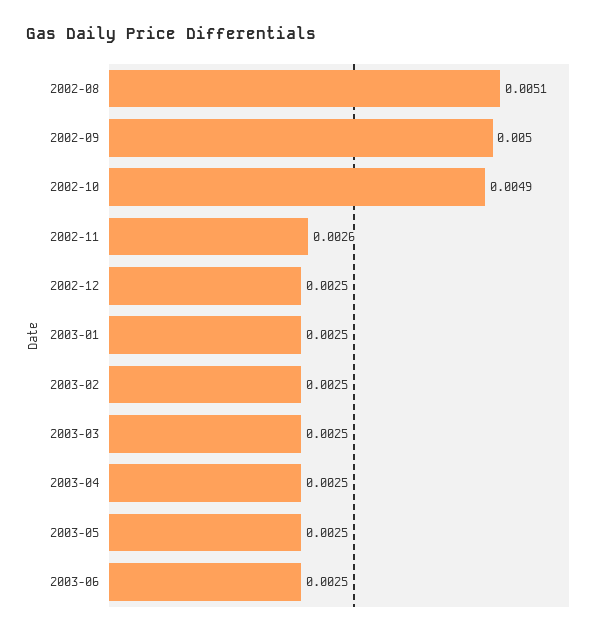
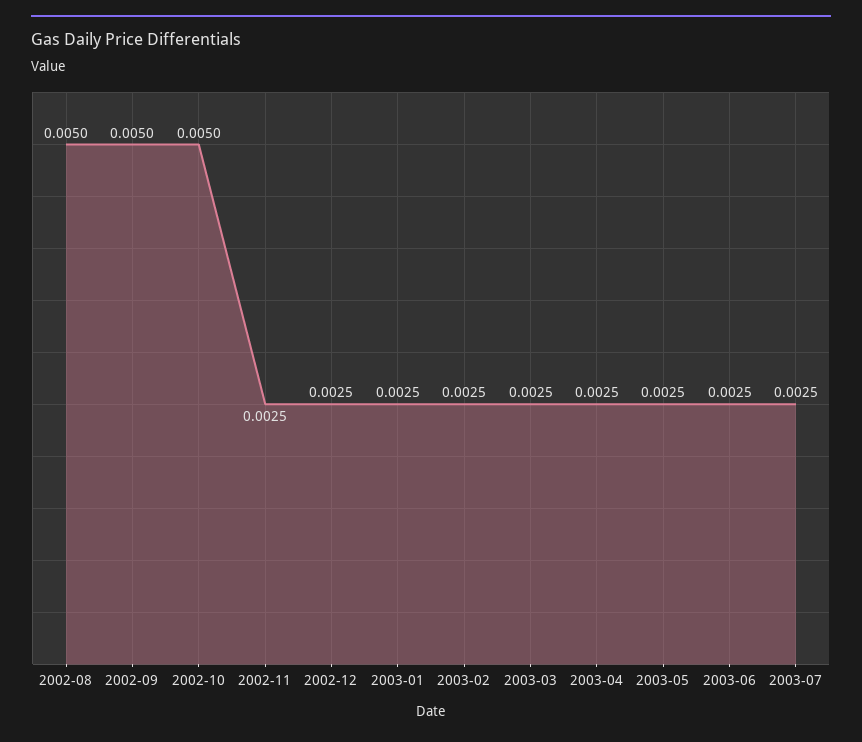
2002-08: 0.0051 -> 0.005
2002-10: 0.0049 -> 0.005
2002-11: 0.0026 -> 0.0025
2003-07: none -> 0.0025

